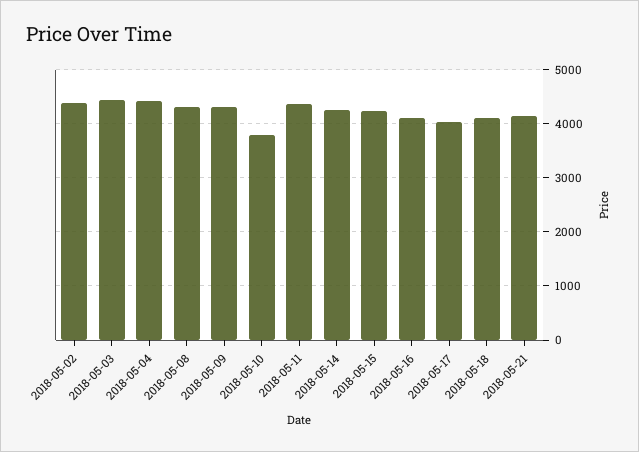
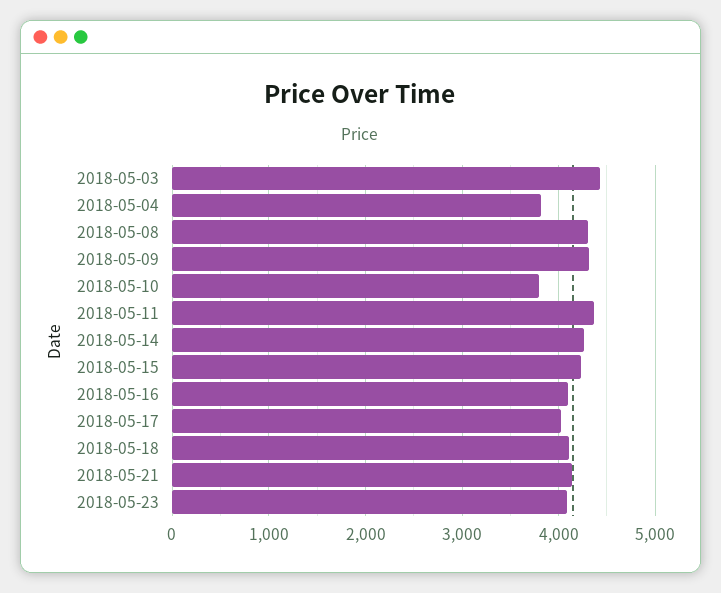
2018-05-02: 4400 -> none
2018-05-04: 4400 -> 3800
2018-05-23: none -> 4100

